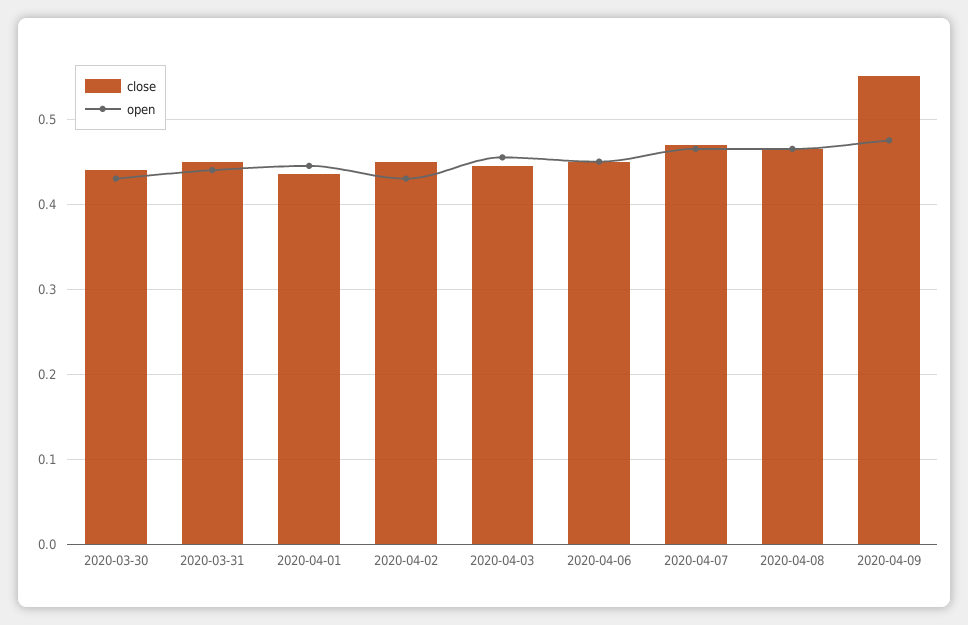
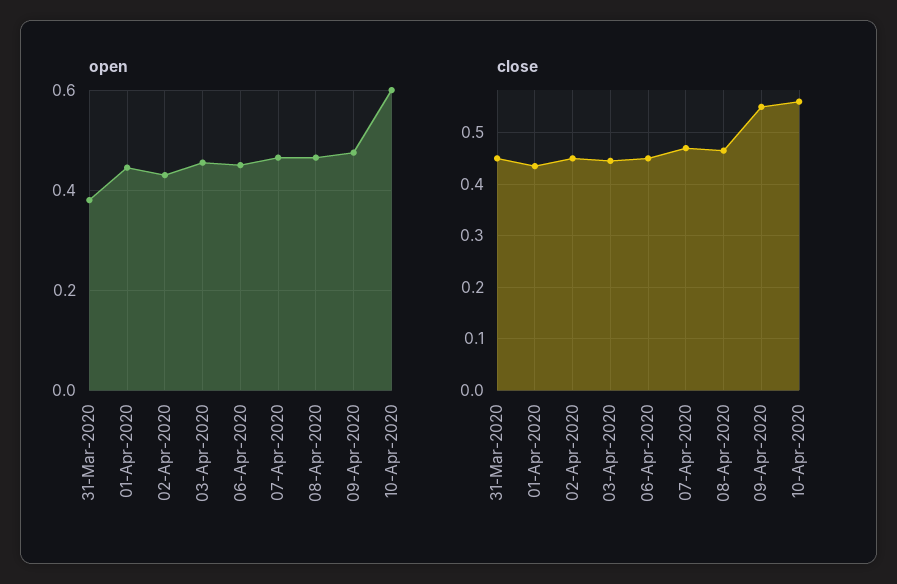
close, 2020-03-30: 0.44 -> none
open, 2020-03-30: 0.43 -> none
open, 2020-03-31: 0.44 -> 0.38
open, 10-Apr-2020: none -> 0.6
close, 10-Apr-2020: none -> 0.56

